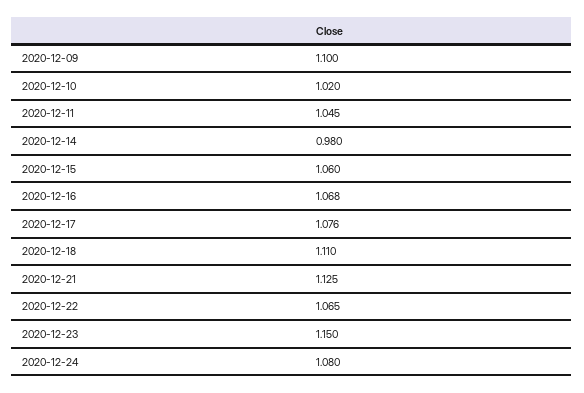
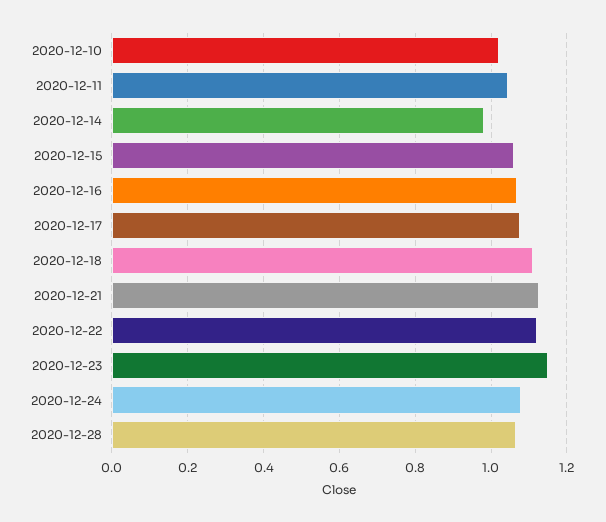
2020-12-09: 1.1 -> none
2020-12-22: 1.065 -> 1.12
2020-12-28: none -> 1.06

